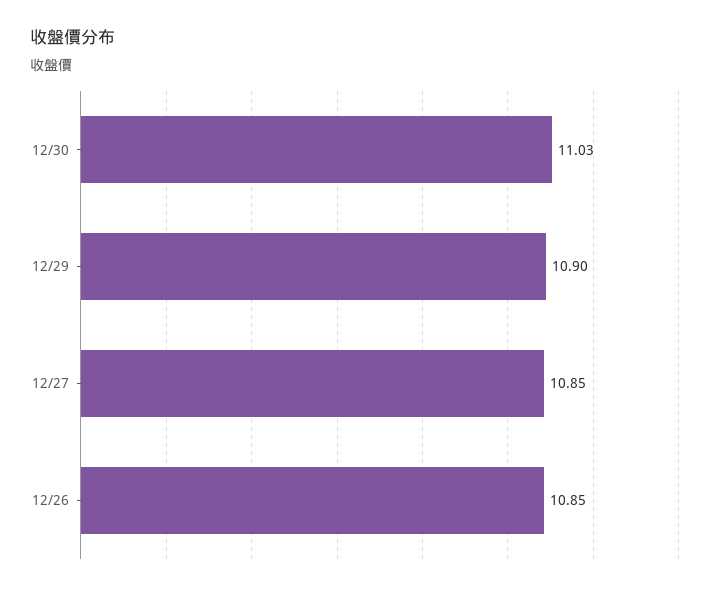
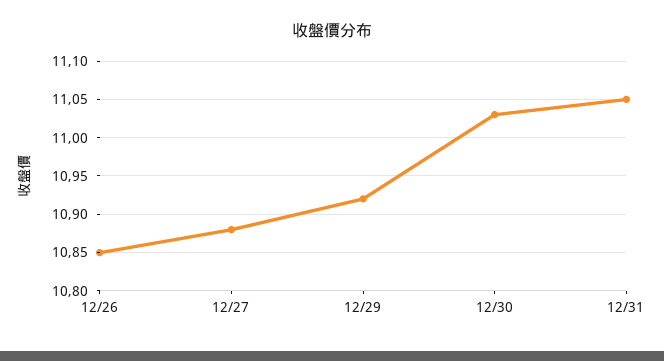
12/29: 10.9 -> 10.92
12/27: 10.85 -> 10.88
12/31: none -> 11.05

